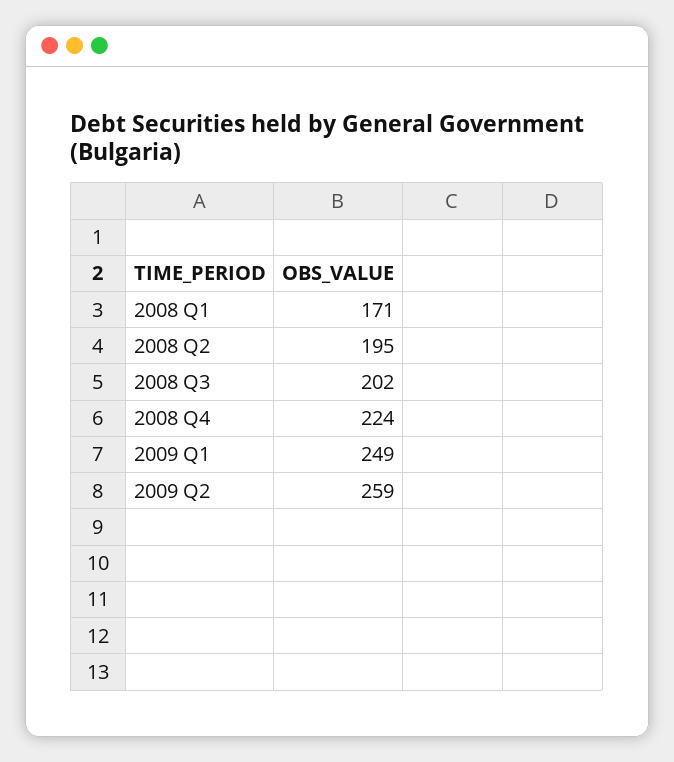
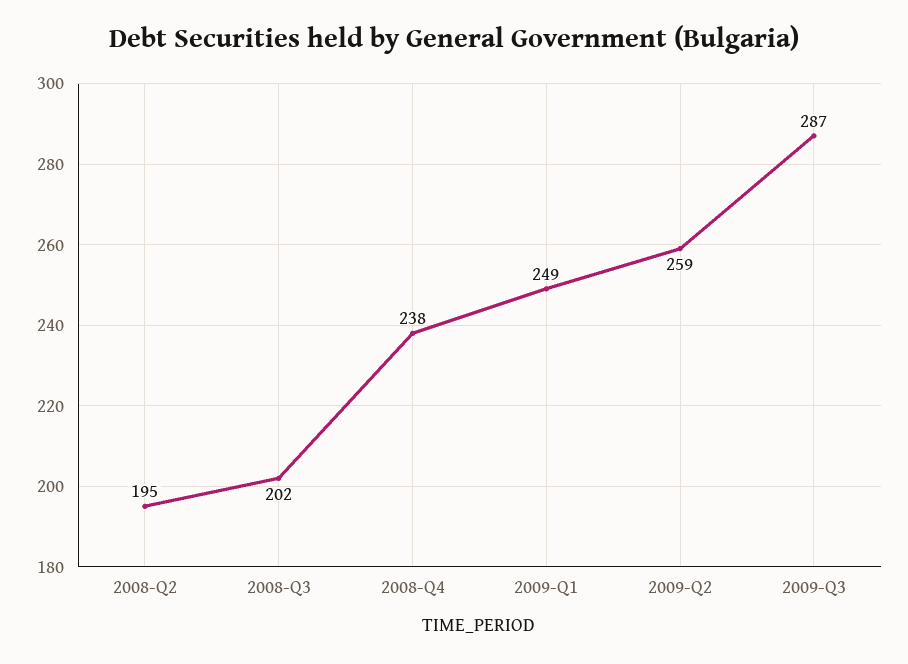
2008 Q1: 171 -> none
2008 Q4: 224 -> 238
2009-Q3: none -> 287

